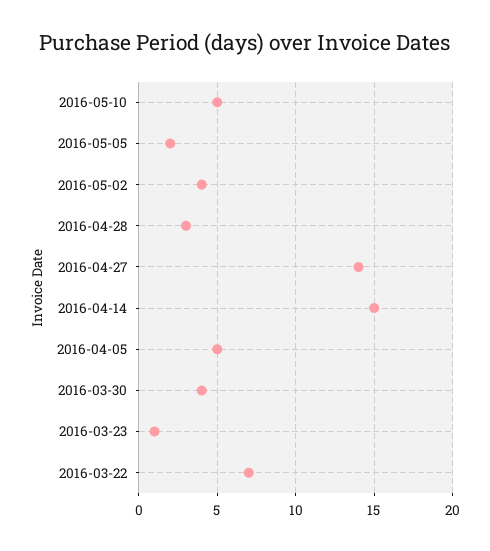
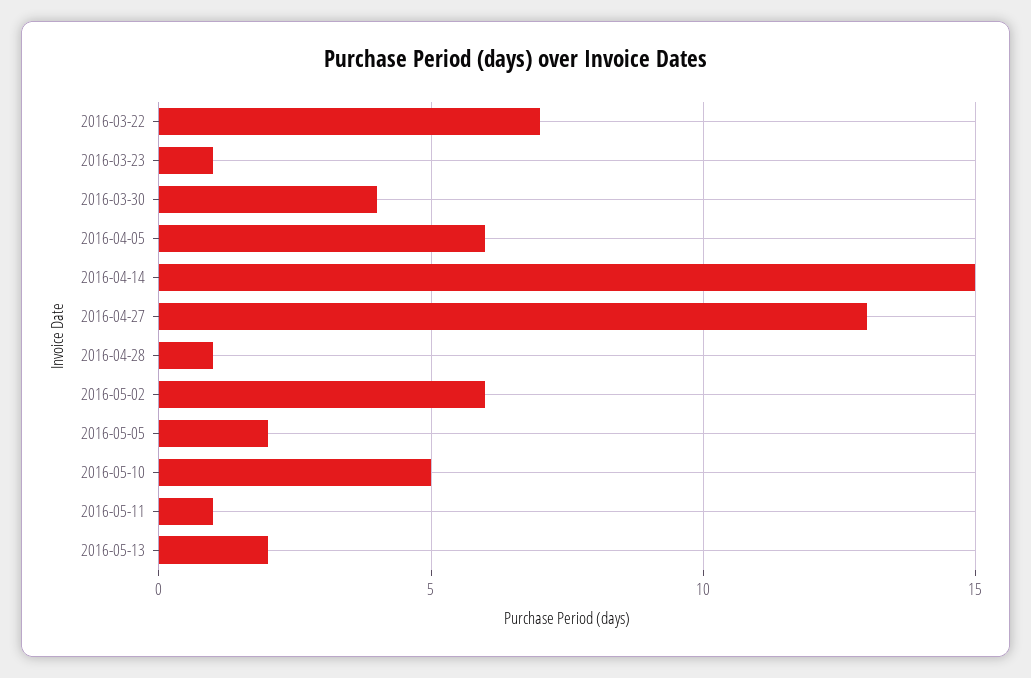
2016-05-02: 4 -> 6
2016-04-28: 3 -> 1
2016-04-27: 14 -> 13
2016-04-05: 5 -> 6
2016-05-11: none -> 1
2016-05-13: none -> 2

